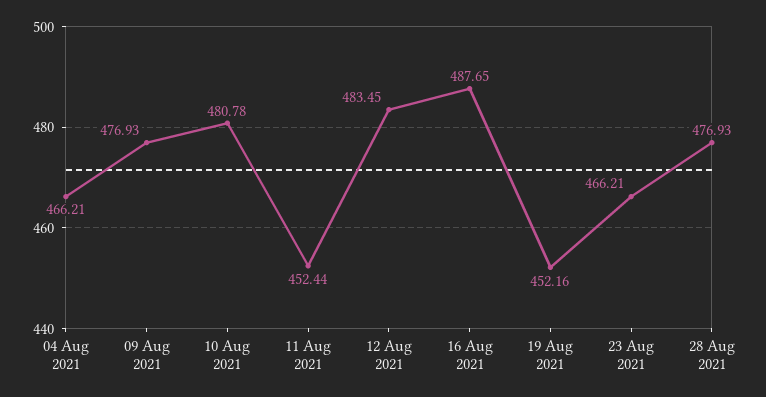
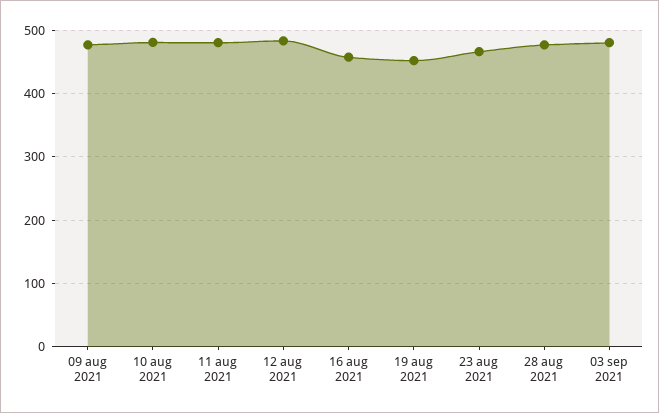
04 Aug 2021: 466.21 -> none
11 Aug 2021: 452.44 -> 480
16 Aug 2021: 487.65 -> 460
03 sep 2021: none -> 480

